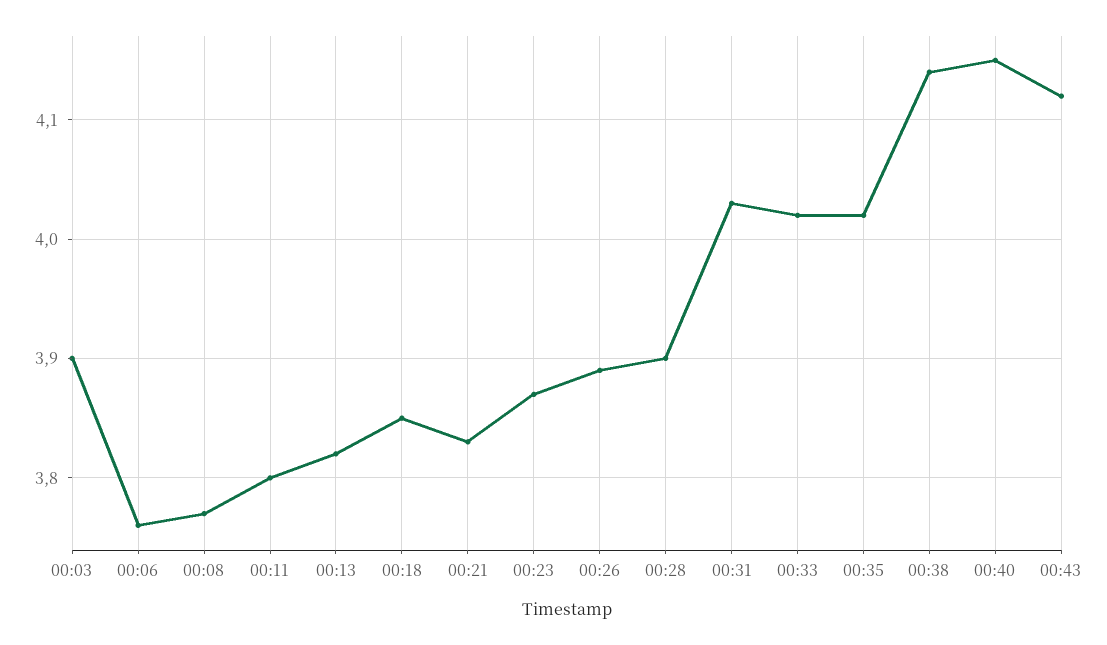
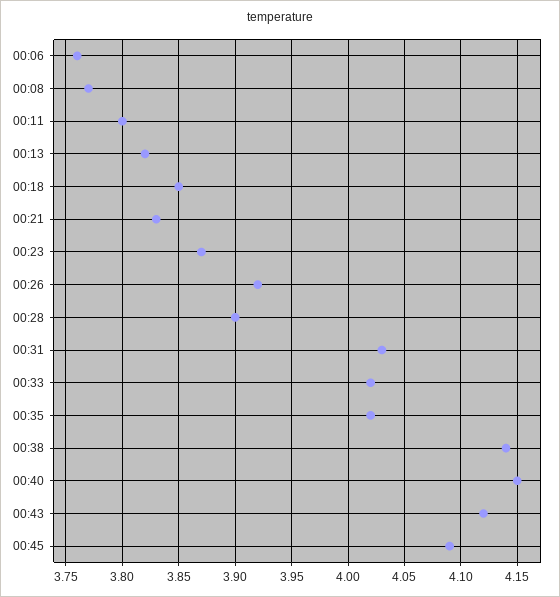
00:03: 3.9 -> none
00:26: 3.89 -> 3.92
00:45: none -> 4.09

